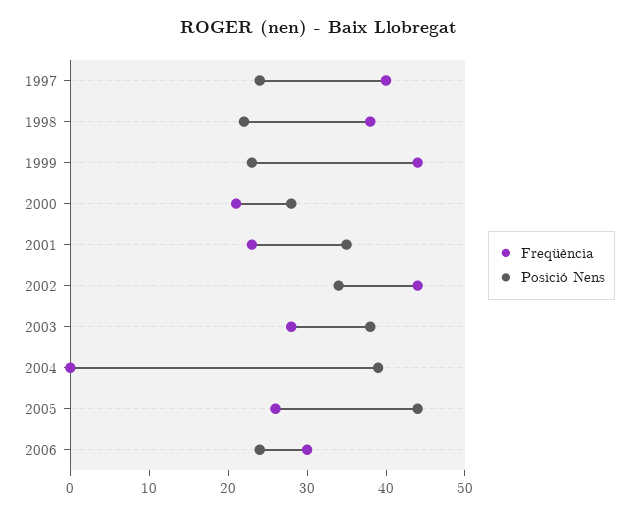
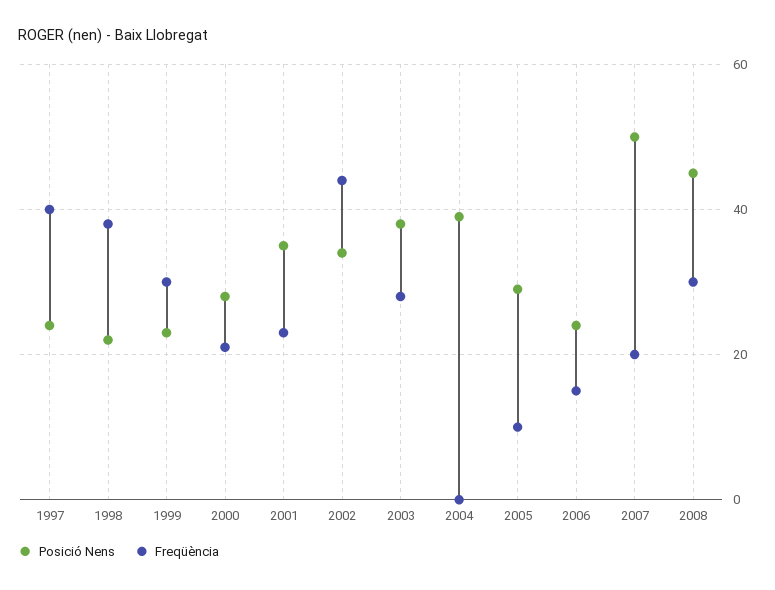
Freqüència, 1999: 45 -> 30
Freqüència, 2005: 25 -> 10
Posició Nens, 2005: 45 -> 30
Freqüència, 2006: 30 -> 15
Posició Nens, 2007: none -> 50
Freqüència, 2007: none -> 20
Posició Nens, 2008: none -> 45
Freqüència, 2008: none -> 30

